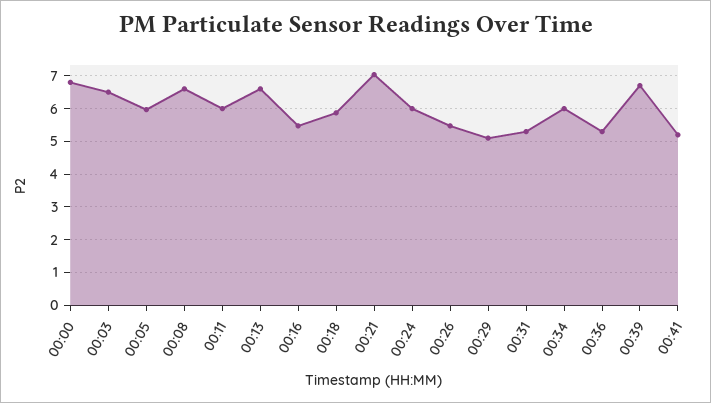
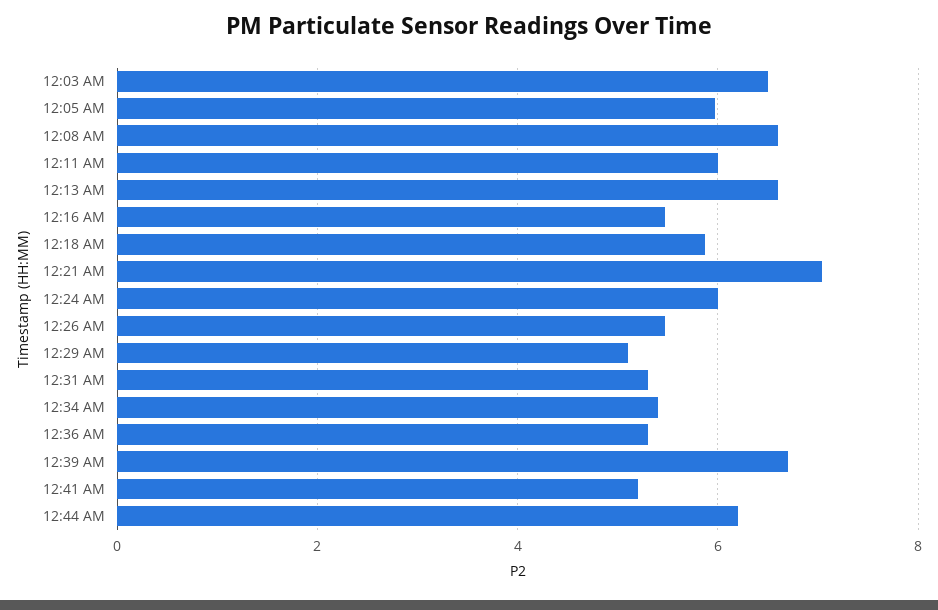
00:00: 6.8 -> none
00:34: 6 -> 5.4
12:44 AM: none -> 6.2

